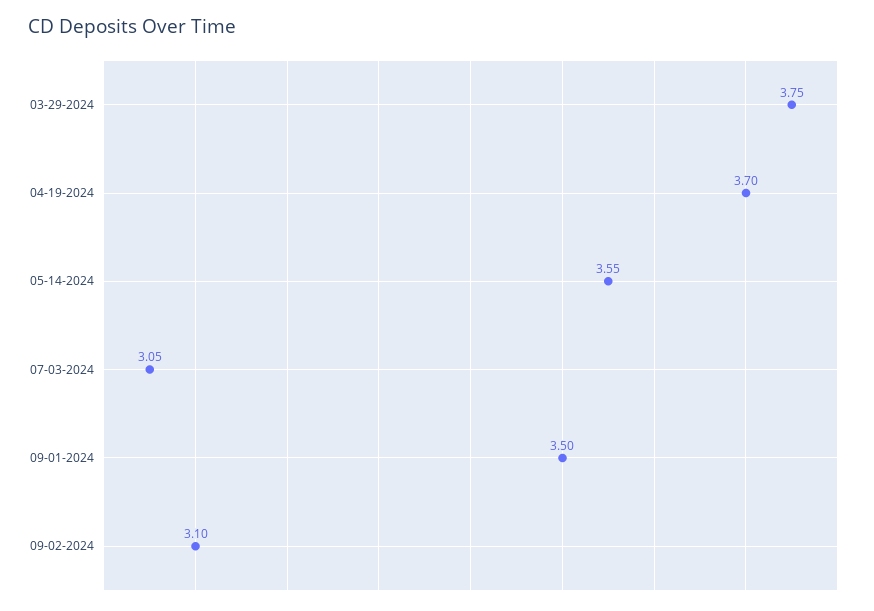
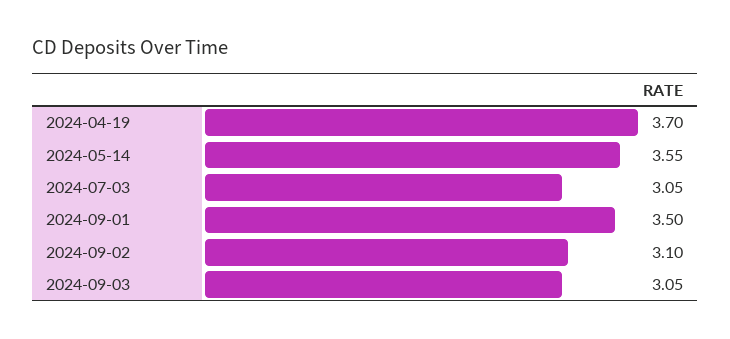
03-29-2024: 3.75 -> none
2024-09-03: none -> 3.05

